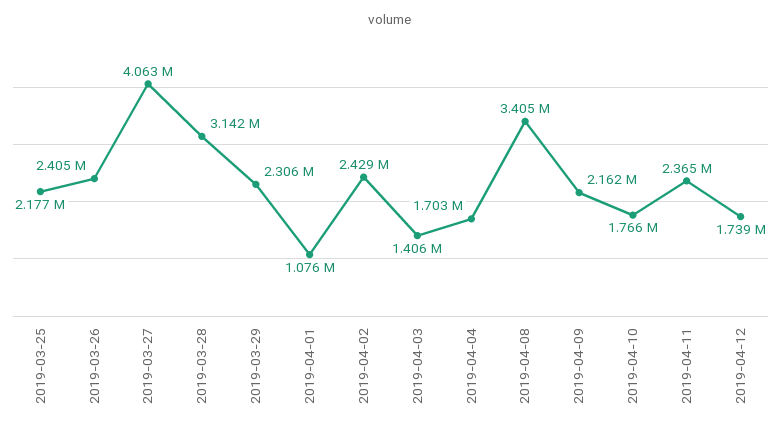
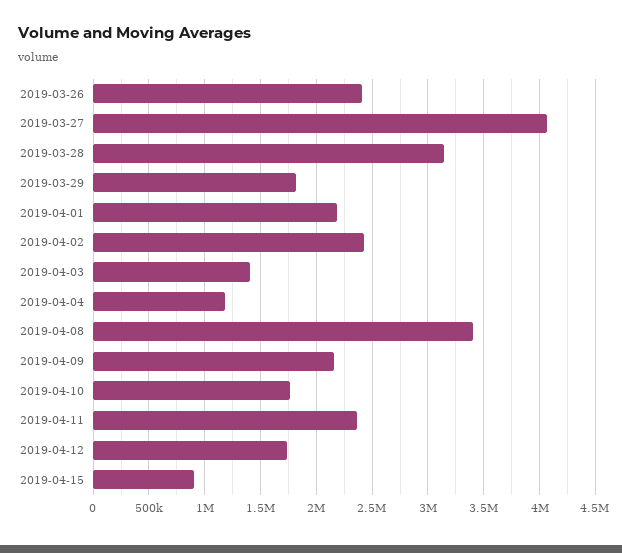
2019-03-25: 2177000 -> none
2019-03-29: 2306000 -> 1800000
2019-04-01: 1076000 -> 2200000
2019-04-04: 1703000 -> 1200000
2019-04-15: none -> 900000

